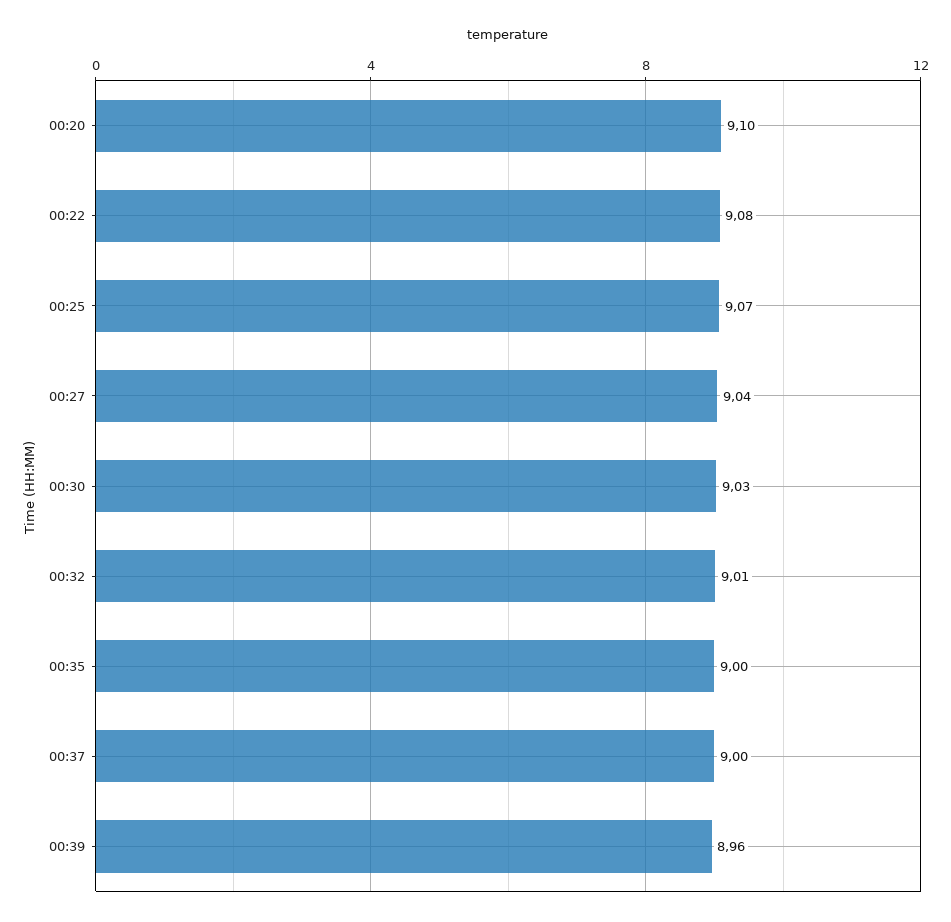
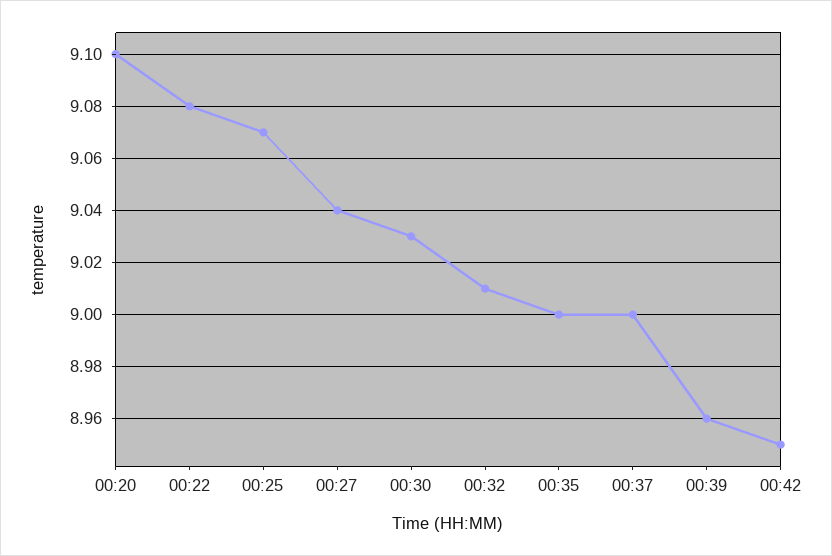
00:42: none -> 8.95

